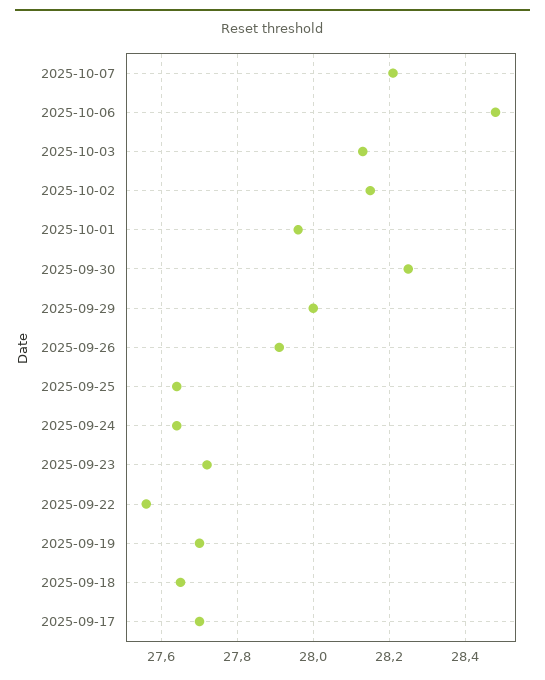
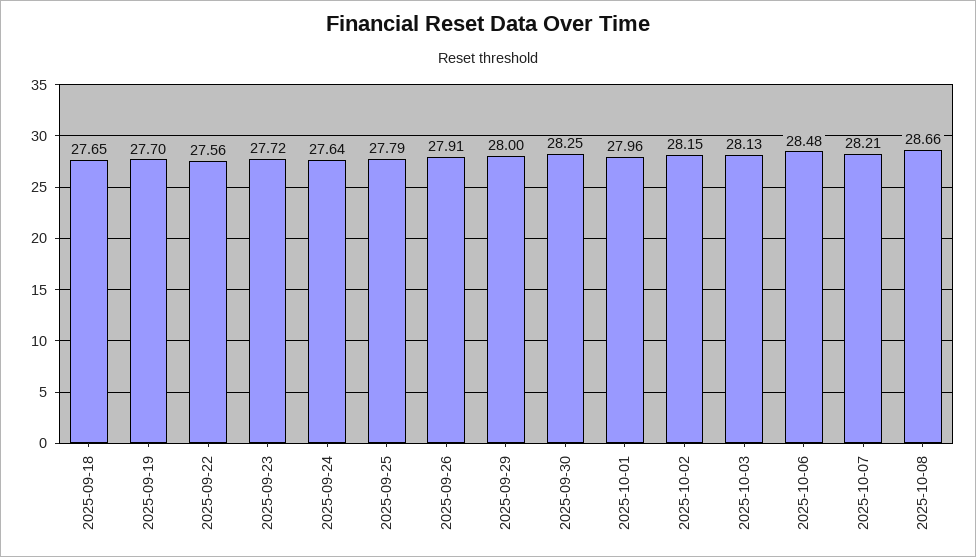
2025-09-25: 27.65 -> 27.79
2025-09-17: 27.7 -> none
2025-10-08: none -> 28.66

